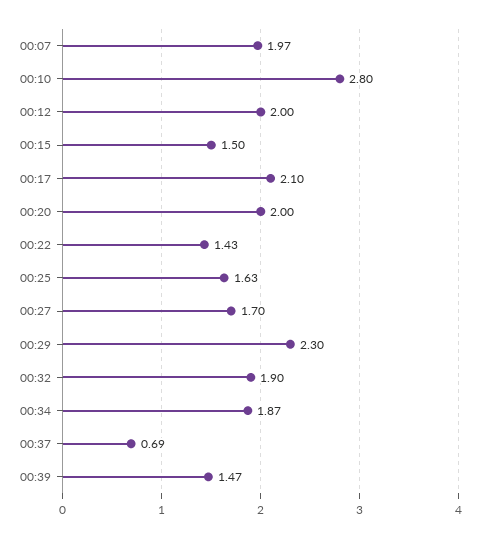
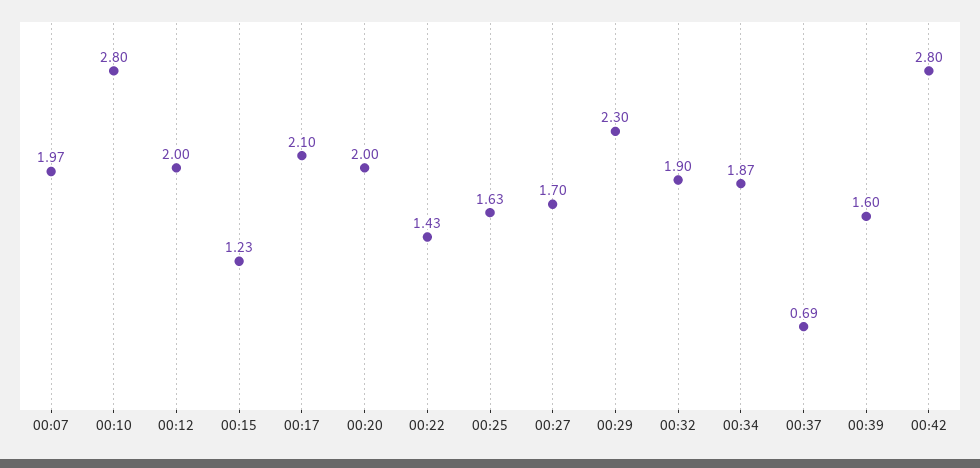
00:15: 1.5 -> 1.23
00:39: 1.47 -> 1.6
00:42: none -> 2.8

